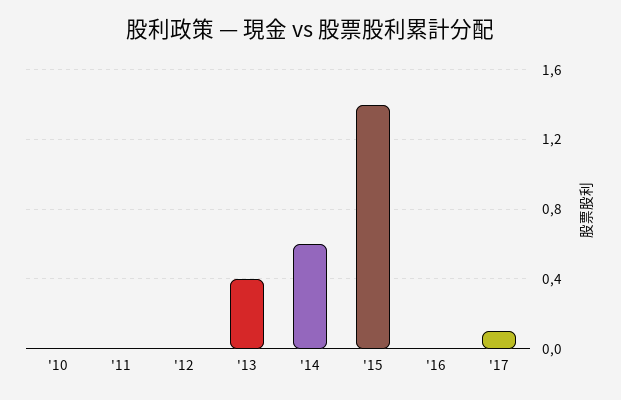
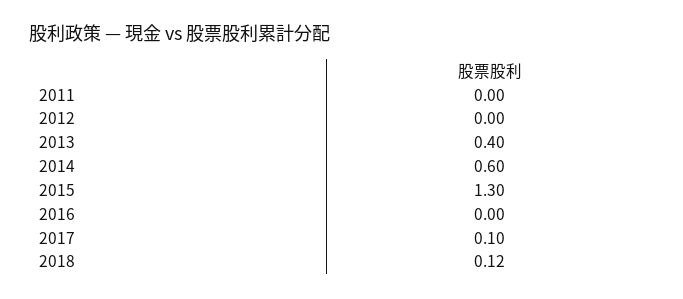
'10: 0 -> none
'15: 1.4 -> 1.3
2018: none -> 0.12

